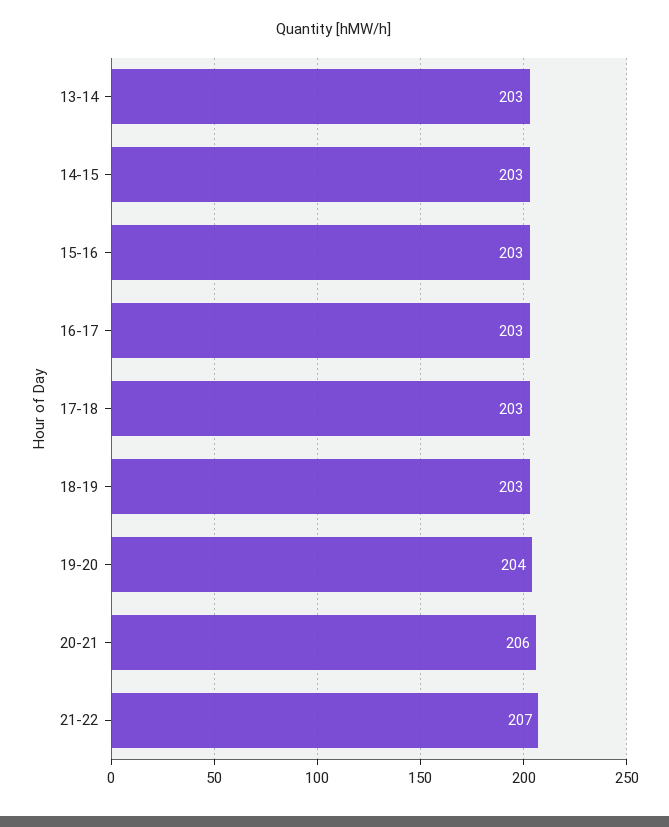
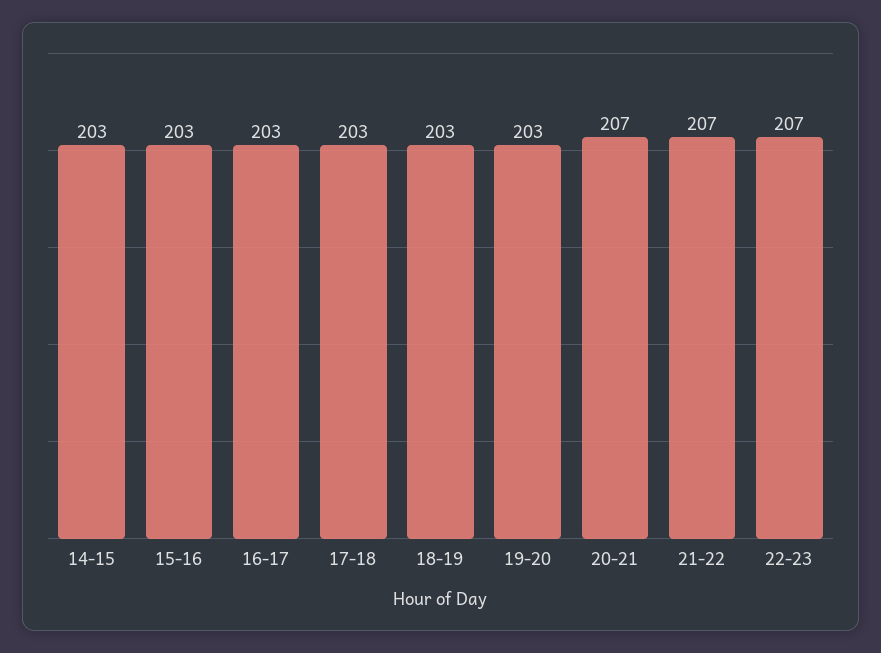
13-14: 203 -> none
19-20: 204 -> 203
20-21: 206 -> 207
22-23: none -> 207

